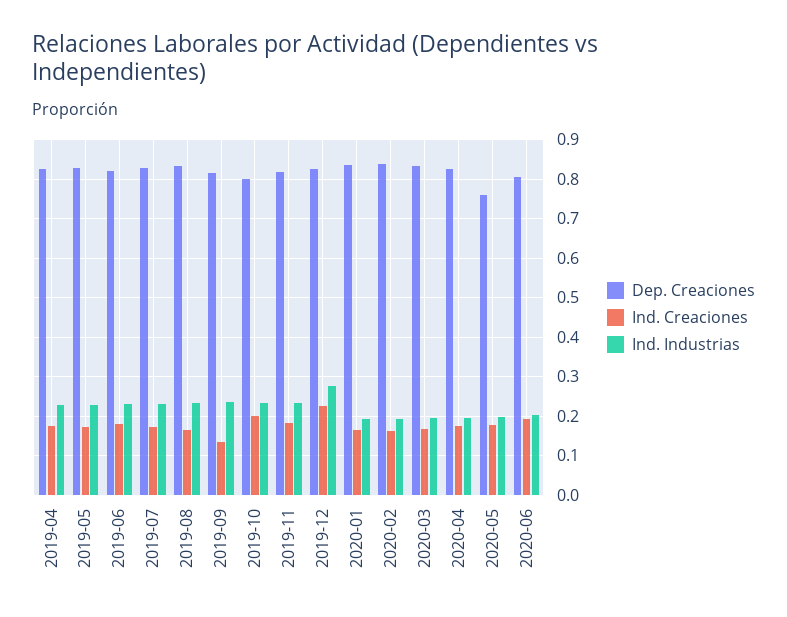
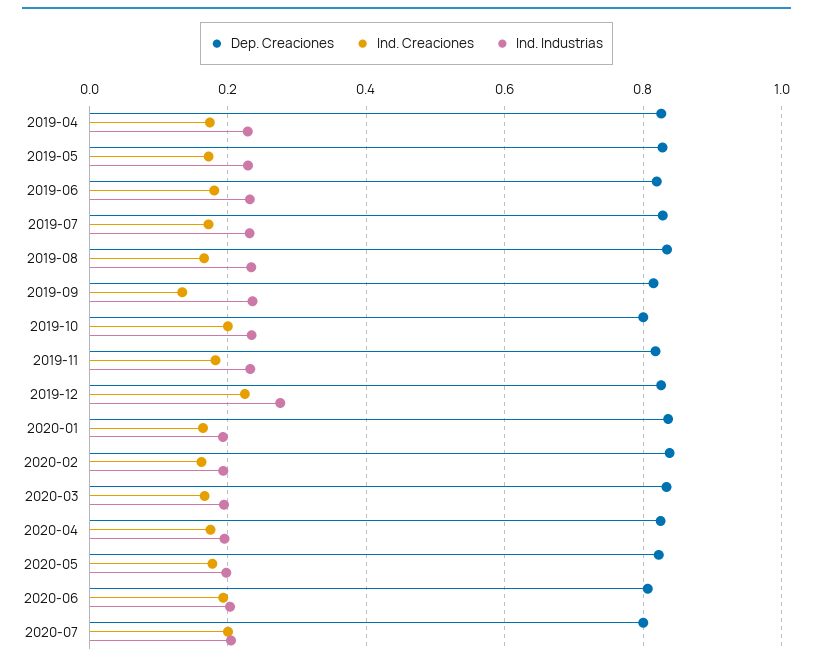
Dep. Creaciones, 2020-05: 0.76 -> 0.82
Dep. Creaciones, 2020-07: none -> 0.8
Ind. Creaciones, 2020-07: none -> 0.2
Ind. Industrias, 2020-07: none -> 0.2

